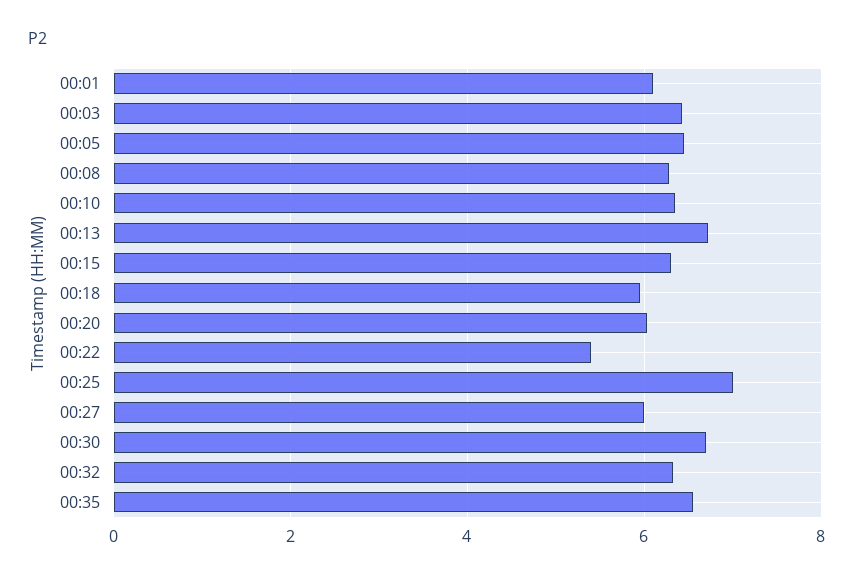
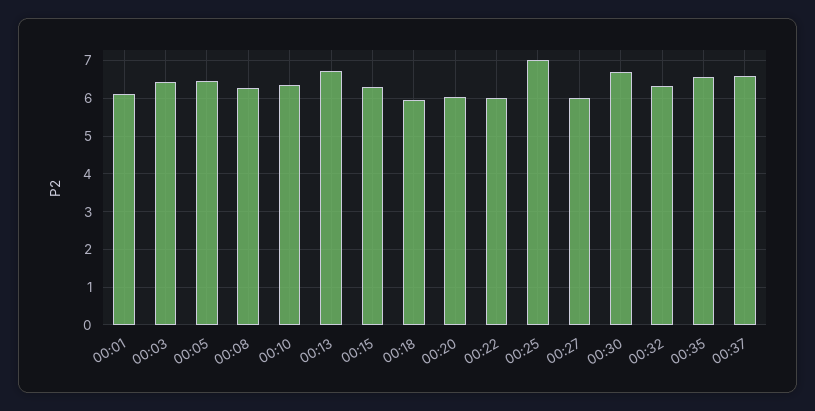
00:22: 5.4 -> 6
00:37: none -> 6.6

